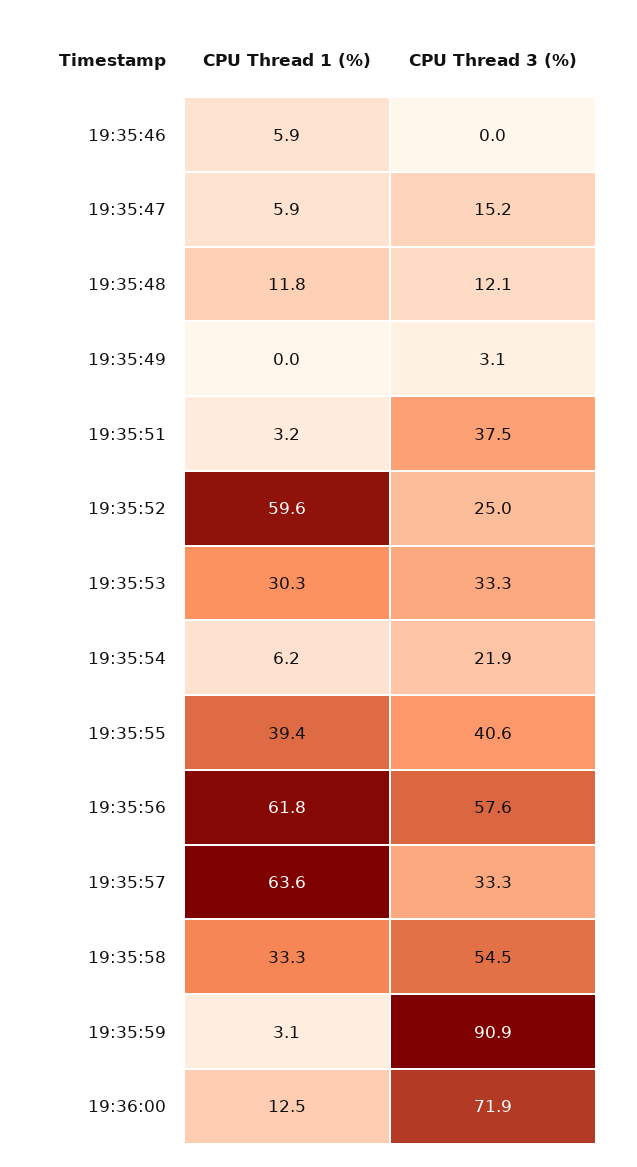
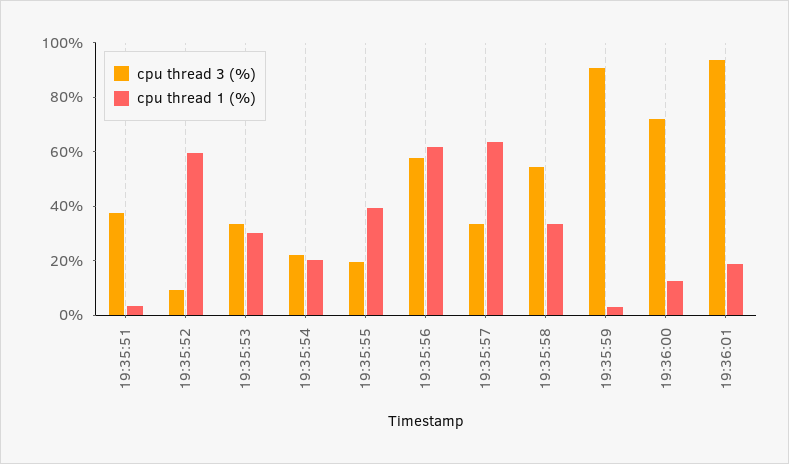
CPU Thread 1 (%), 19:35:46: 5.9 -> none
CPU Thread 3 (%), 19:35:46: 0 -> none
CPU Thread 1 (%), 19:35:47: 5.9 -> none
CPU Thread 3 (%), 19:35:47: 15.2 -> none
CPU Thread 1 (%), 19:35:48: 11.8 -> none
CPU Thread 3 (%), 19:35:48: 12.1 -> none
CPU Thread 1 (%), 19:35:49: 0 -> none
CPU Thread 3 (%), 19:35:49: 3.1 -> none
CPU Thread 3 (%), 19:35:52: 25 -> 10
CPU Thread 1 (%), 19:35:54: 6.2 -> 20
CPU Thread 3 (%), 19:35:55: 40.6 -> 20
CPU Thread 3 (%), 19:36:01: none -> 95
CPU Thread 1 (%), 19:36:01: none -> 20

